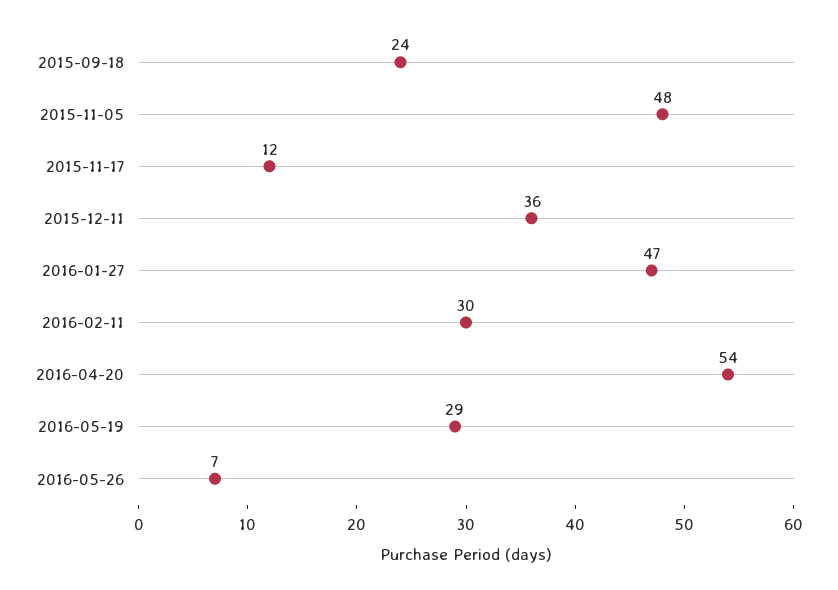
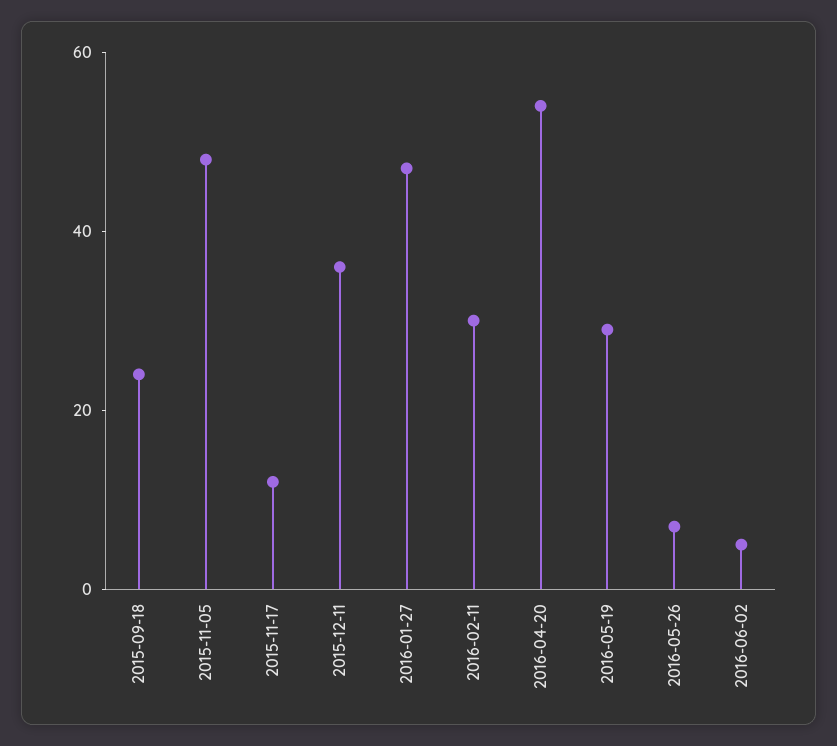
2016-06-02: none -> 5

